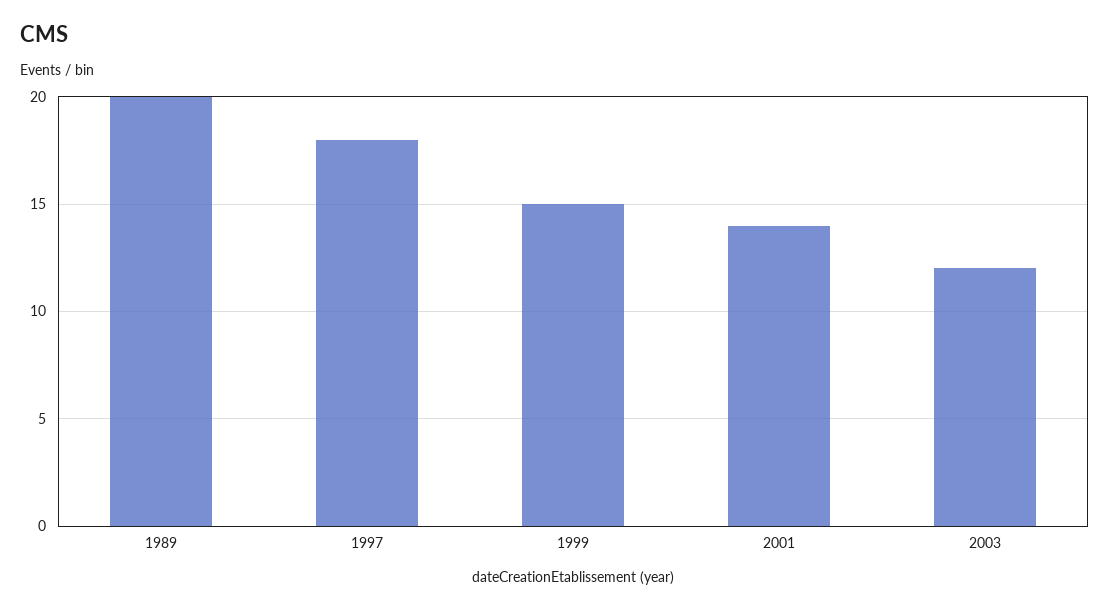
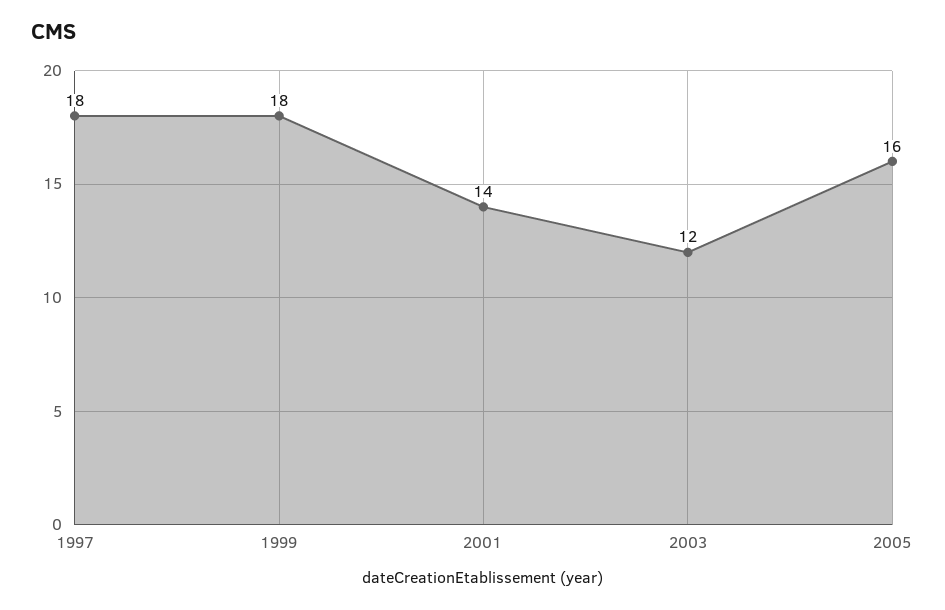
1989: 20 -> none
1999: 15 -> 18
2005: none -> 16

